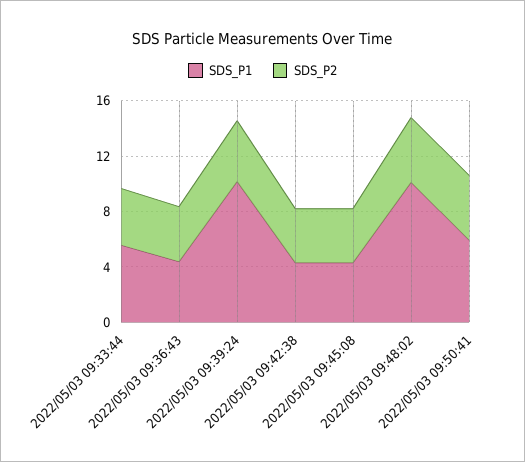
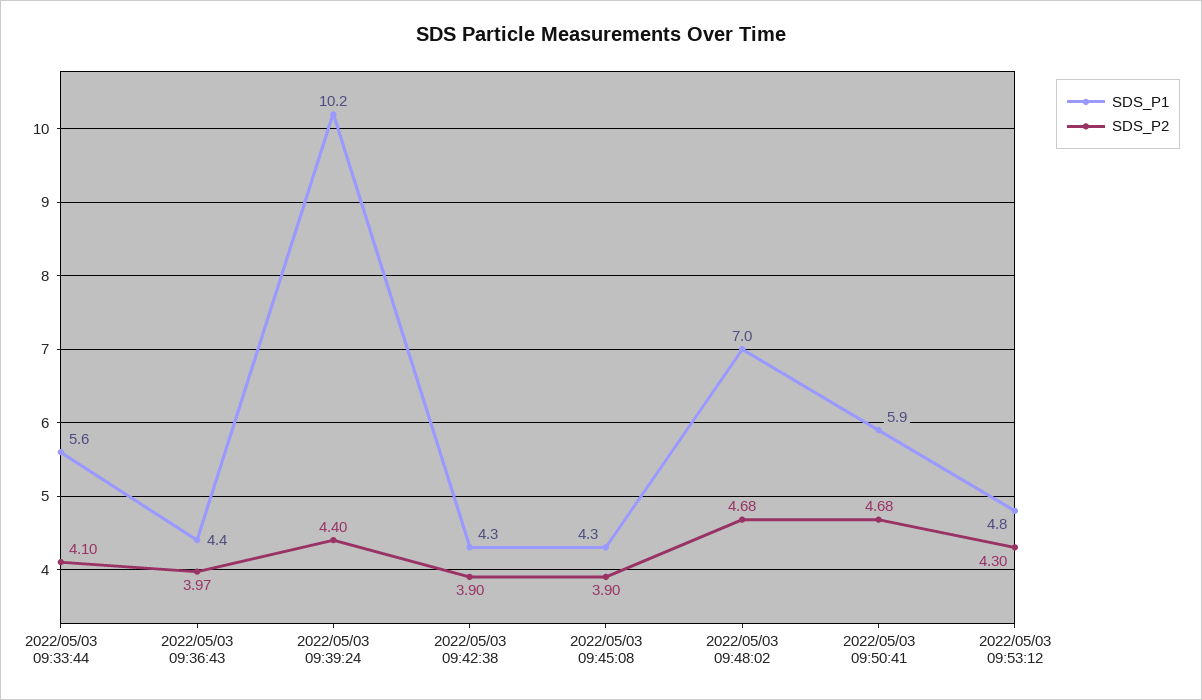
SDS_P1, 2022/05/03 09:48:02: 10 -> 7
SDS_P1, 2022/05/03 09:53:12: none -> 4.8
SDS_P2, 2022/05/03 09:53:12: none -> 4.3

